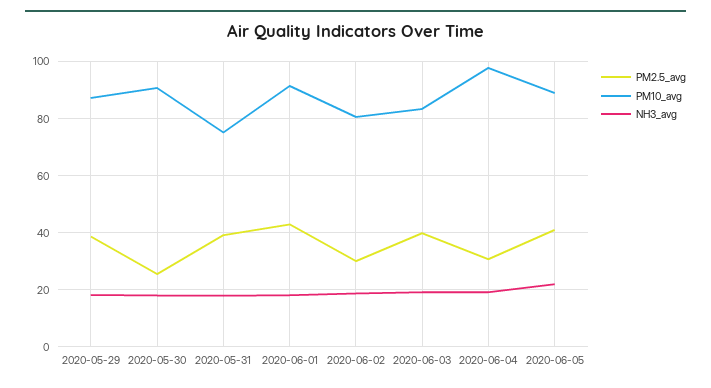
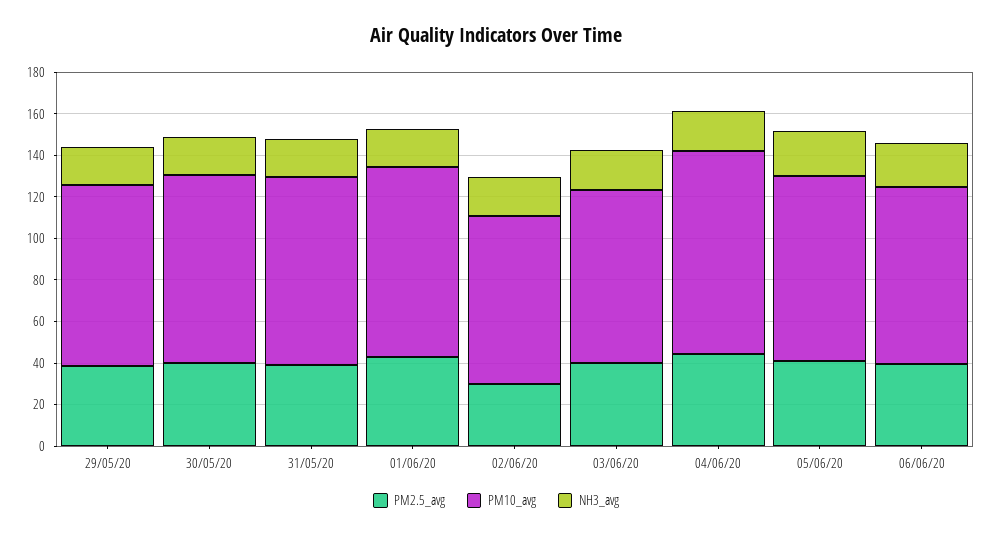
PM2.5_avg, 2020-05-30: 25 -> 40
PM10_avg, 2020-05-31: 75 -> 90
PM2.5_avg, 2020-06-04: 30 -> 45
PM2.5_avg, 06/06/20: none -> 40
PM10_avg, 06/06/20: none -> 85
NH3_avg, 06/06/20: none -> 20

